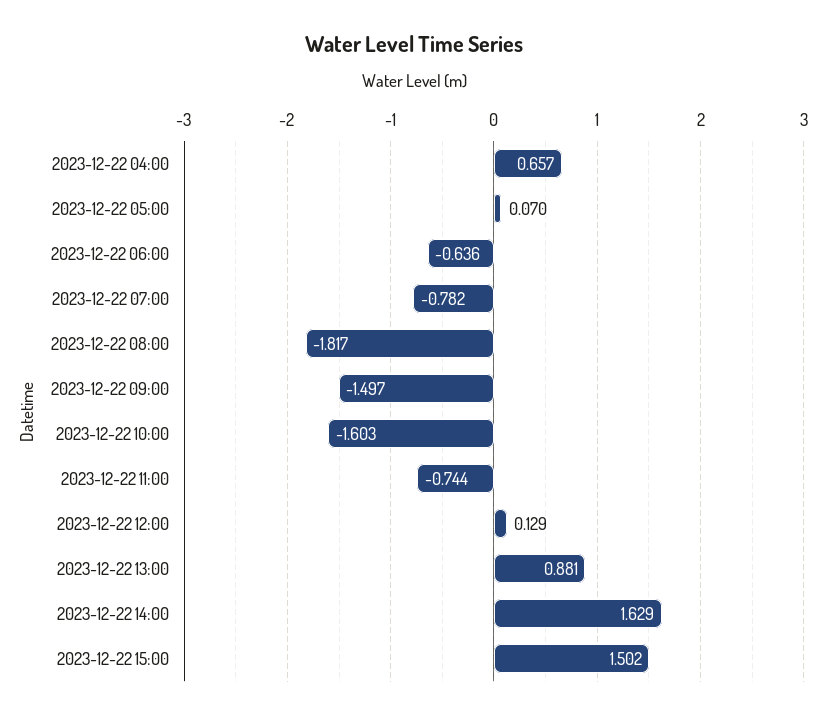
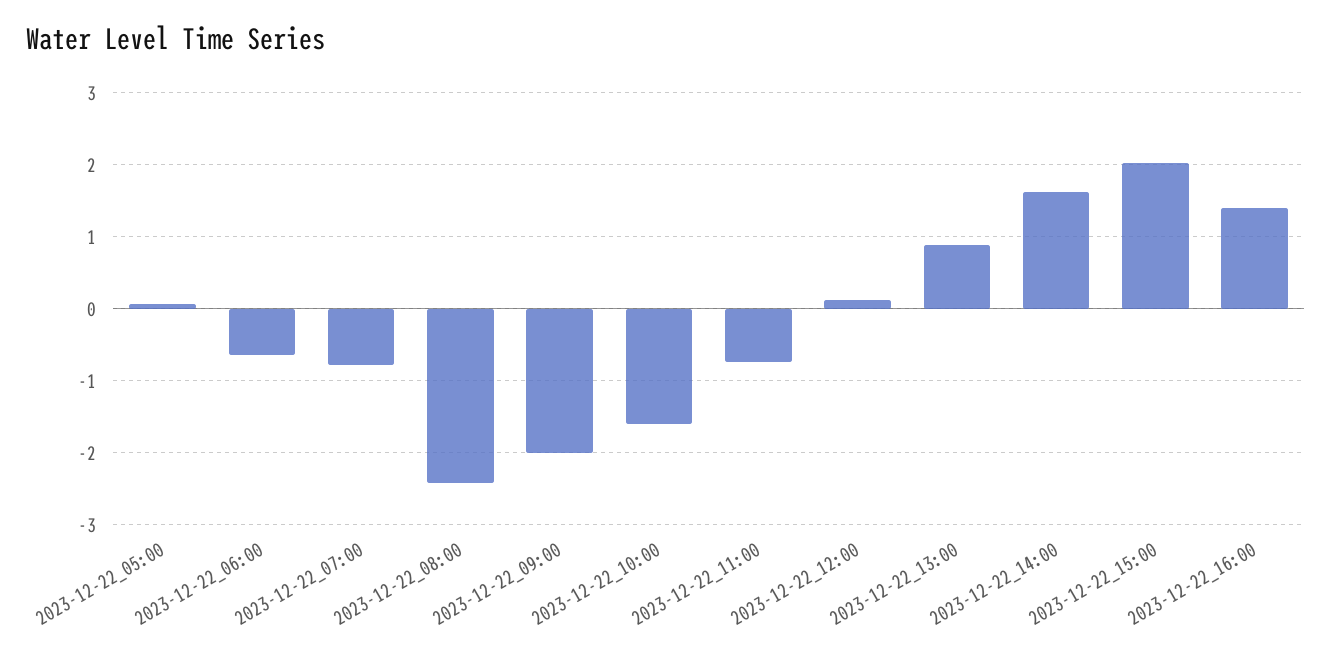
2023-12-22 04:00: 0.657 -> none
2023-12-22 08:00: -1.817 -> -2.4
2023-12-22 09:00: -1.497 -> -2
2023-12-22 15:00: 1.502 -> 2
2023-12-22_16:00: none -> 1.4

